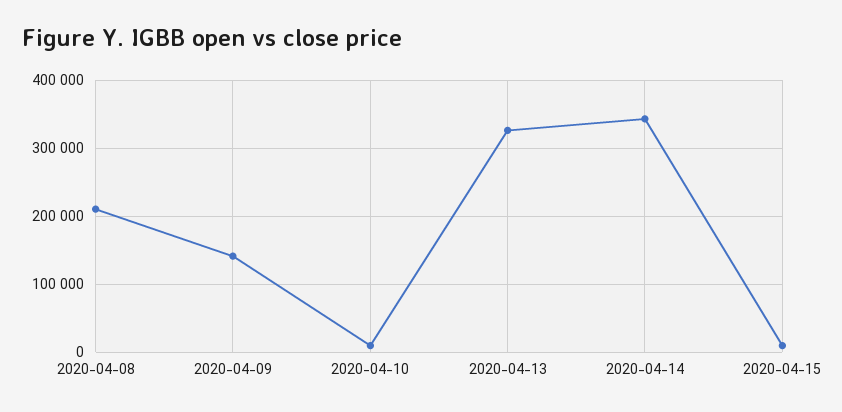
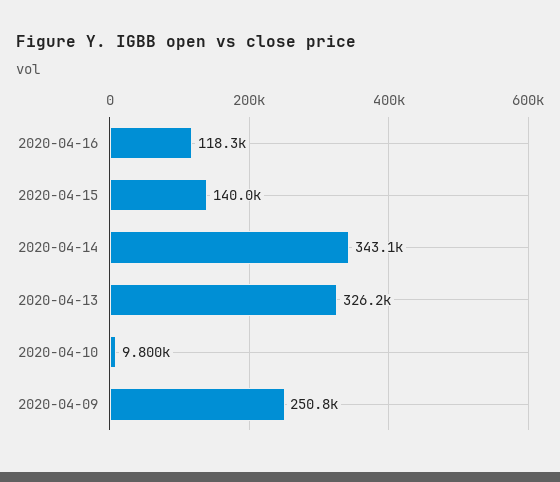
2020-04-08: 210000 -> none
2020-04-09: 140000 -> 250800
2020-04-15: 10000 -> 140000
2020-04-16: none -> 118300

